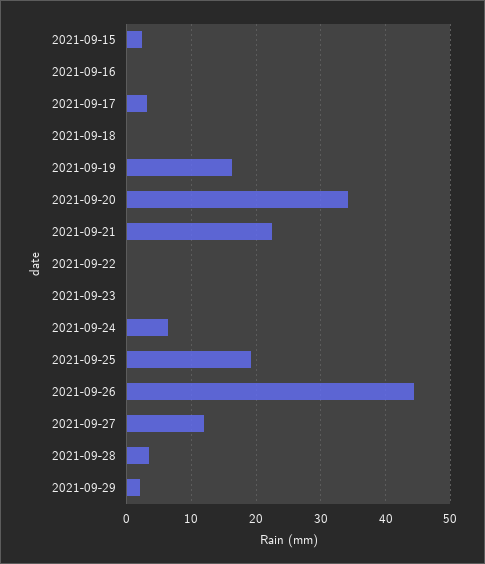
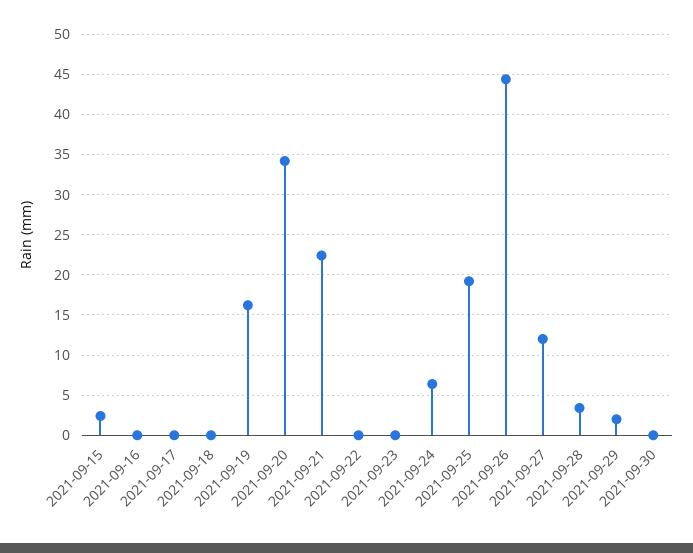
2021-09-17: 3 -> 0
2021-09-30: none -> 0

